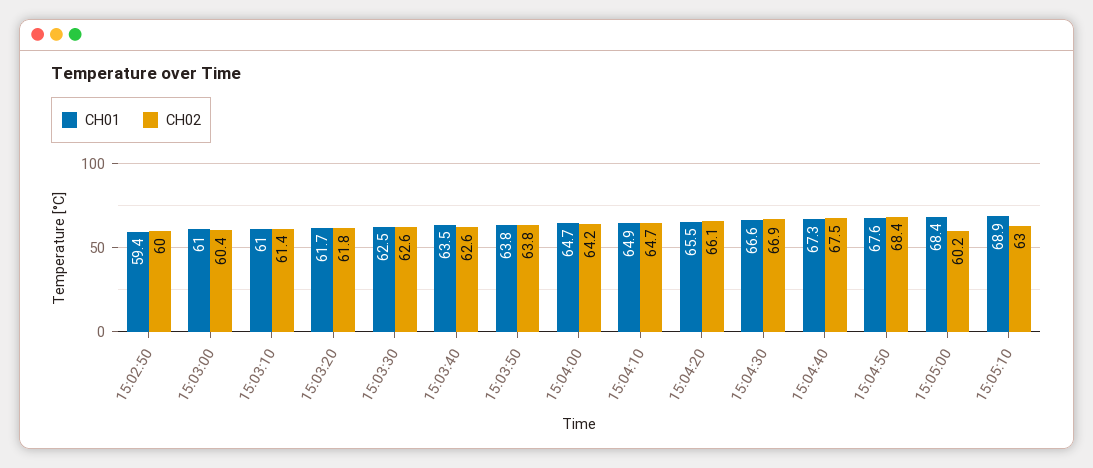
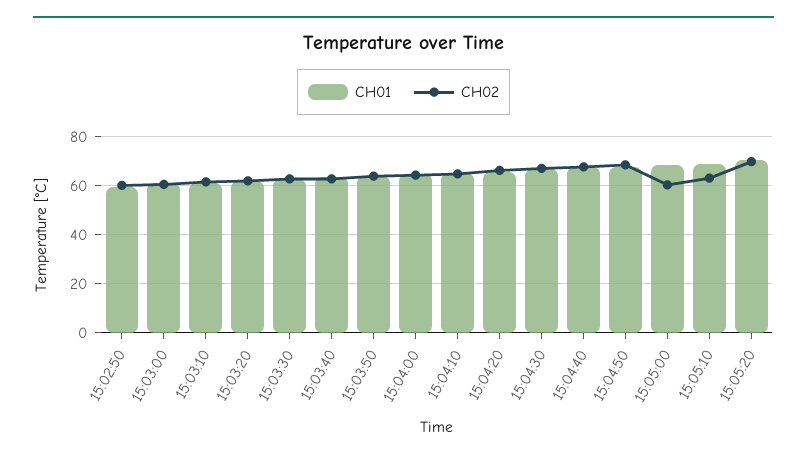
CH01, 15:05:20: none -> 70
CH02, 15:05:20: none -> 70

